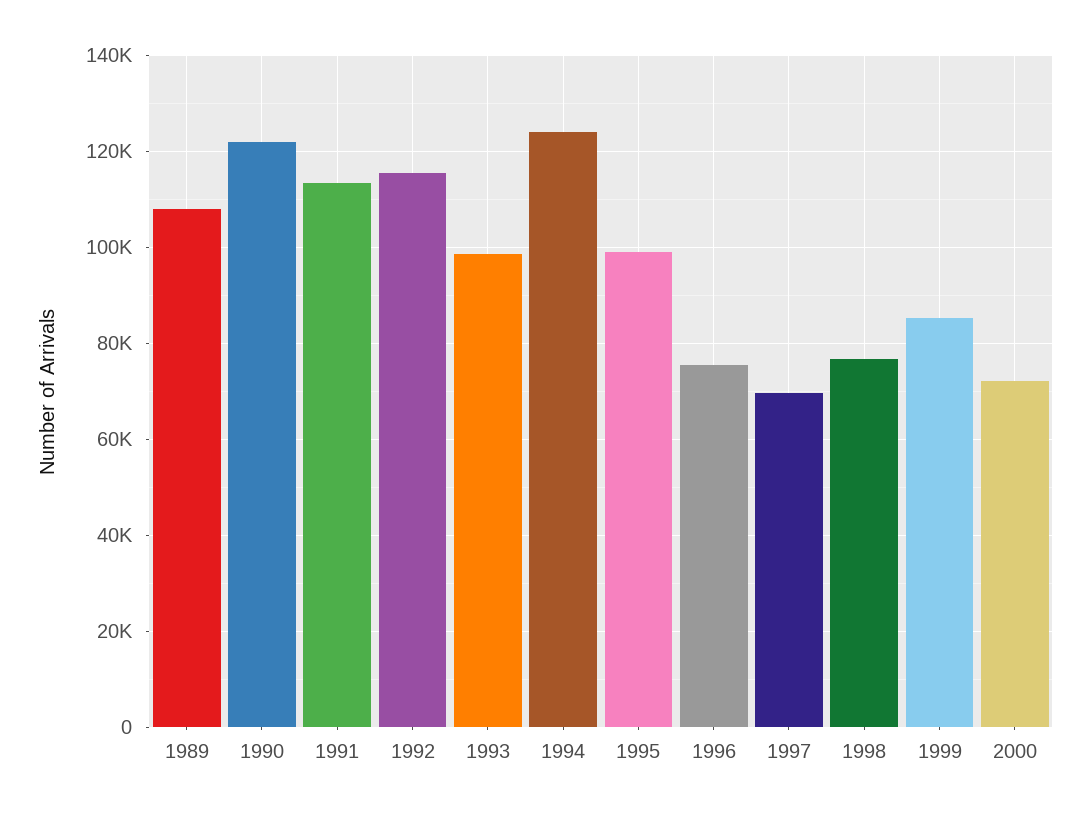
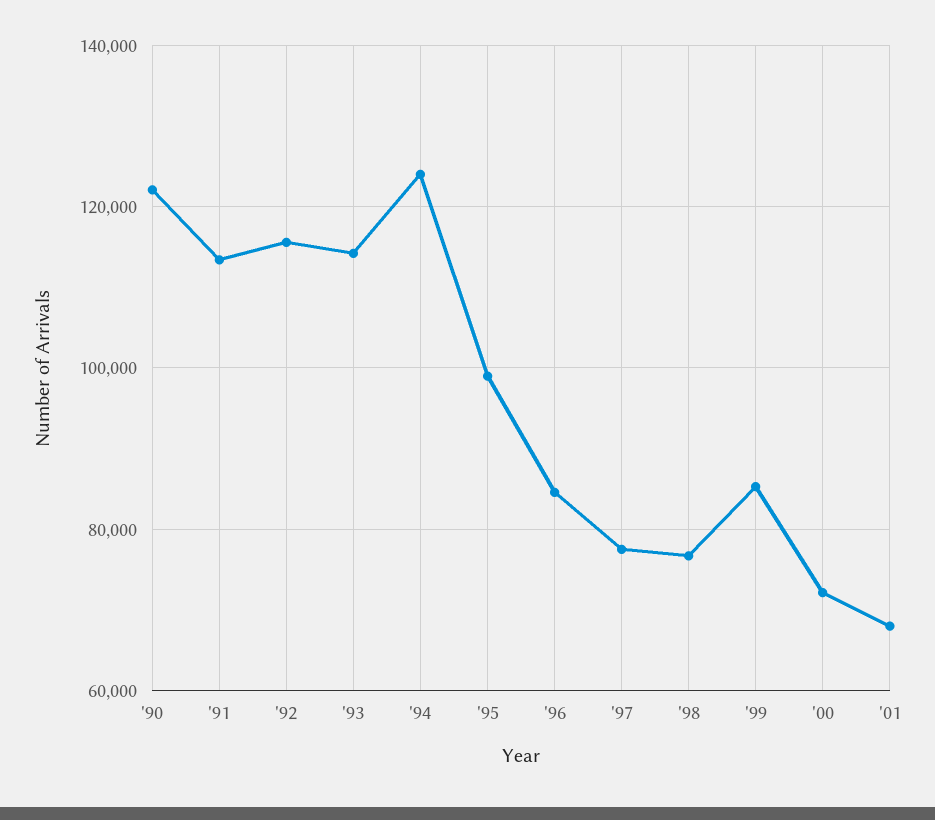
1989: 108000 -> none
1993: 98000 -> 114000
1996: 76000 -> 84000
1997: 70000 -> 78000
'01: none -> 68000

